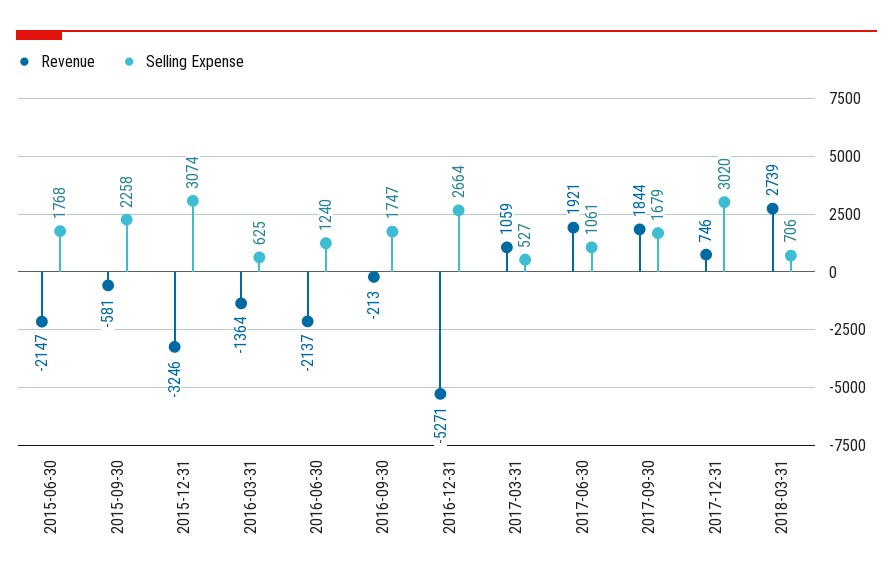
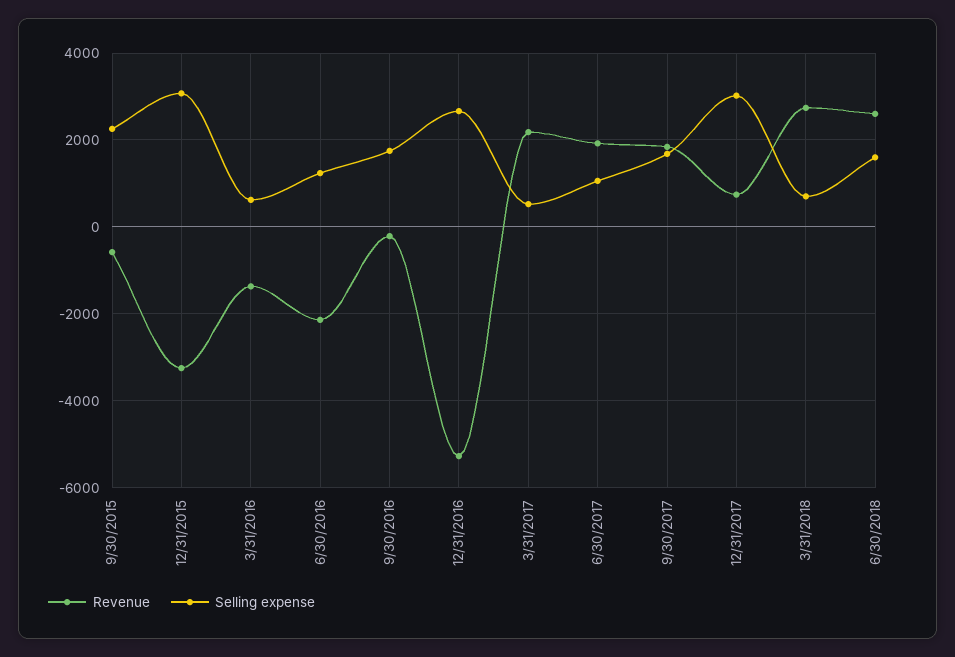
Revenue, 2015-06-30: -2147 -> none
Selling Expense, 2015-06-30: 1768 -> none
Revenue, 2017-03-31: 1059 -> 2200
Revenue, 6/30/2018: none -> 2600
Selling Expense, 6/30/2018: none -> 1600

